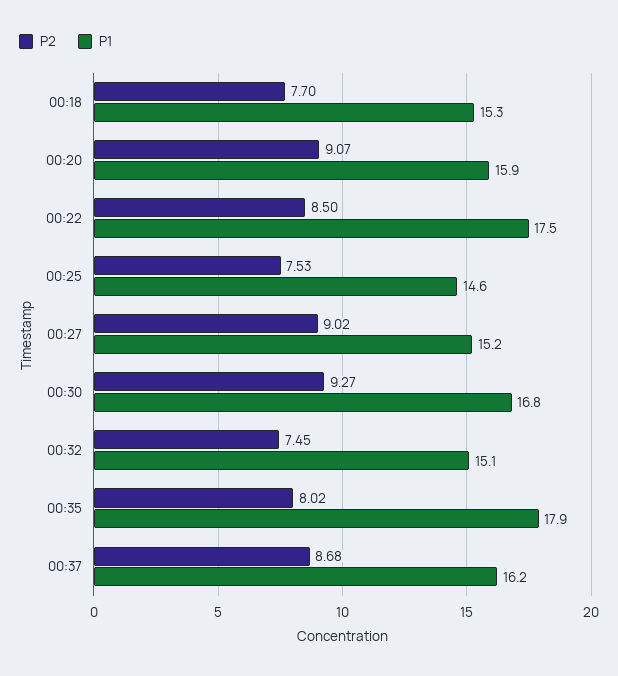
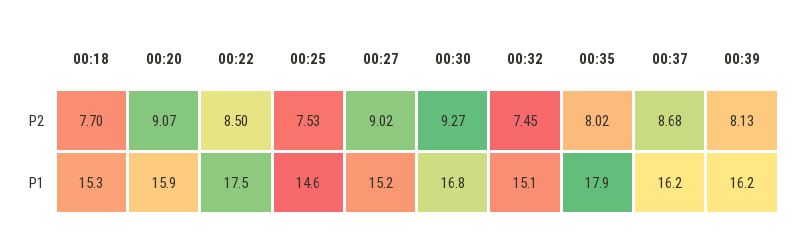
P2, 00:39: none -> 8.13
P1, 00:39: none -> 16.2

